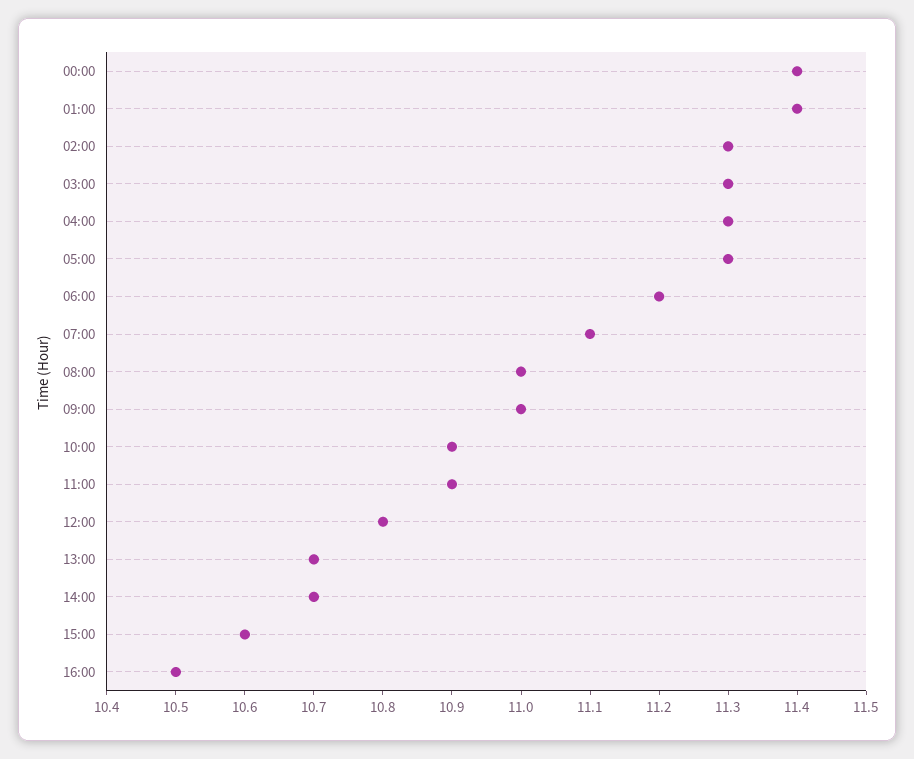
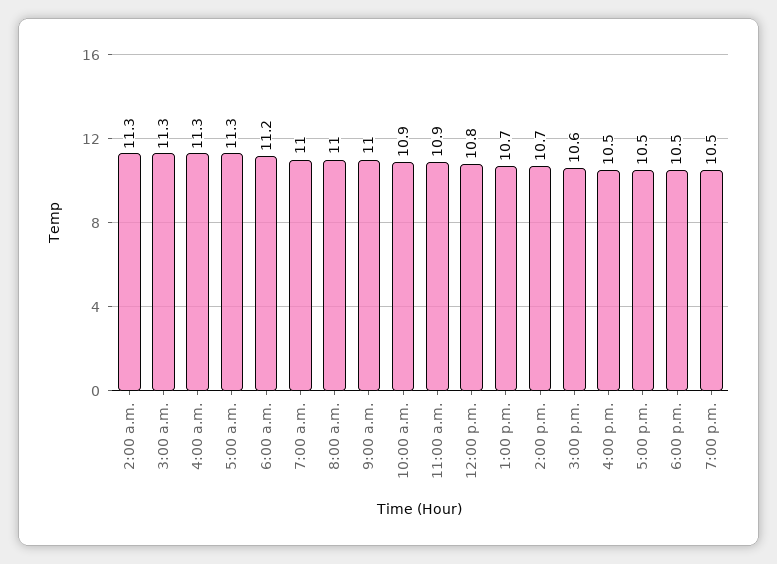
00:00: 11.4 -> none
01:00: 11.4 -> none
07:00: 11.1 -> 11
5:00 p.m.: none -> 10.5
6:00 p.m.: none -> 10.5
7:00 p.m.: none -> 10.5

